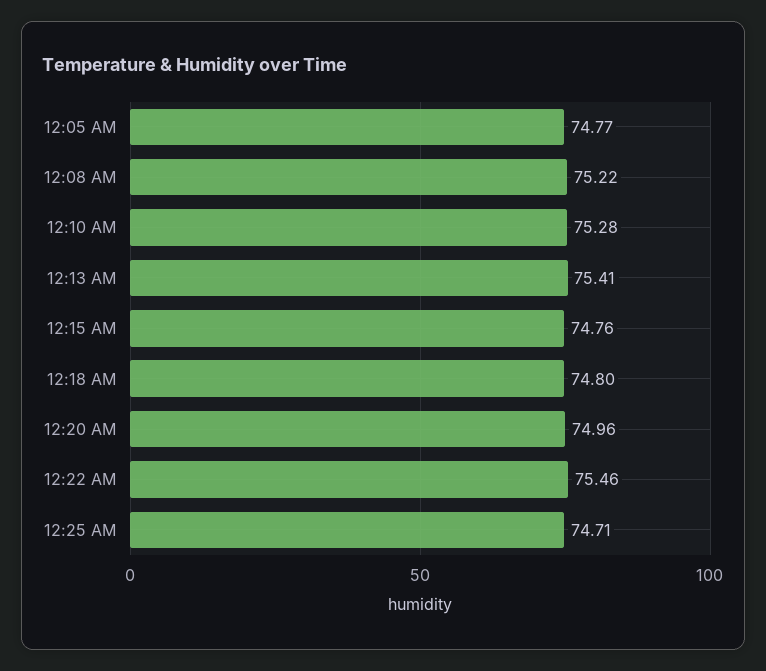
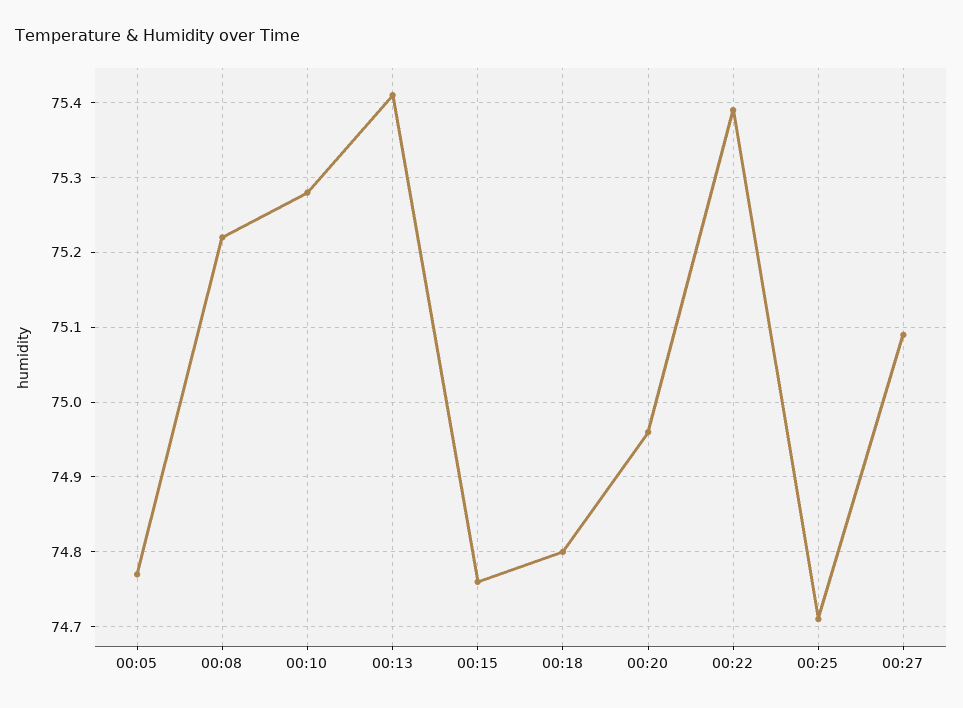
12:22 AM: 75.46 -> 75.39
00:27: none -> 75.09

